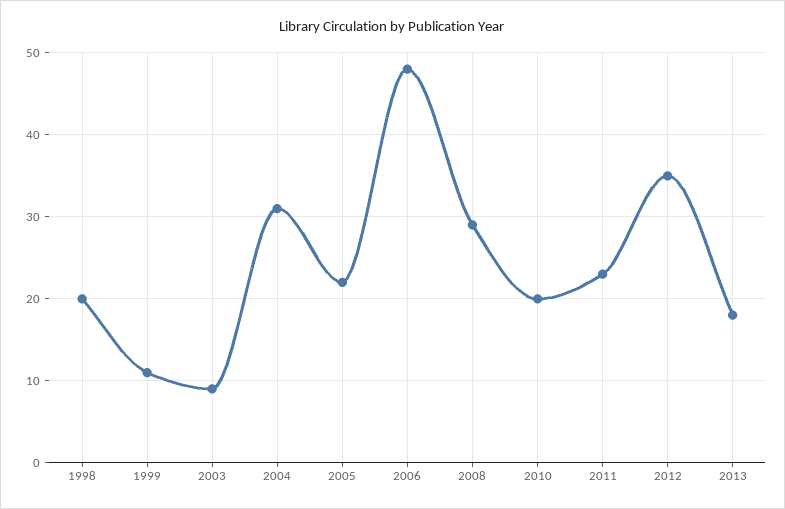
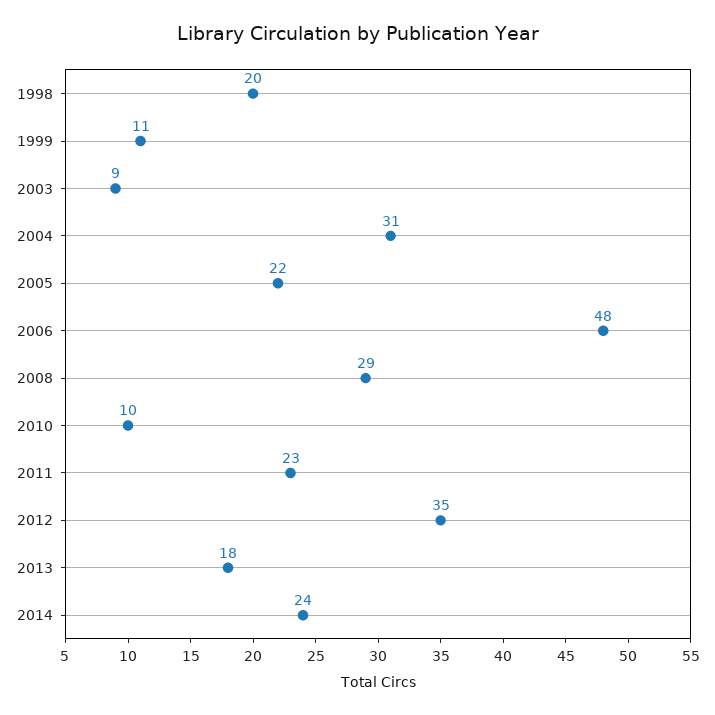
2010: 20 -> 10
2014: none -> 24

